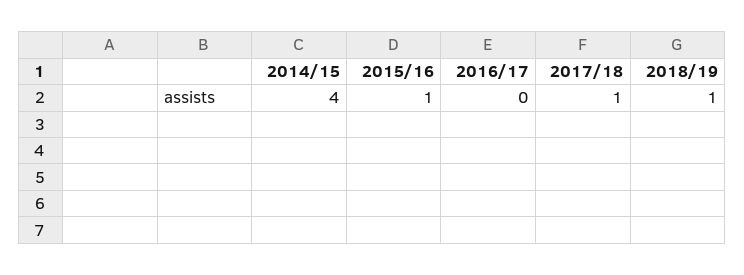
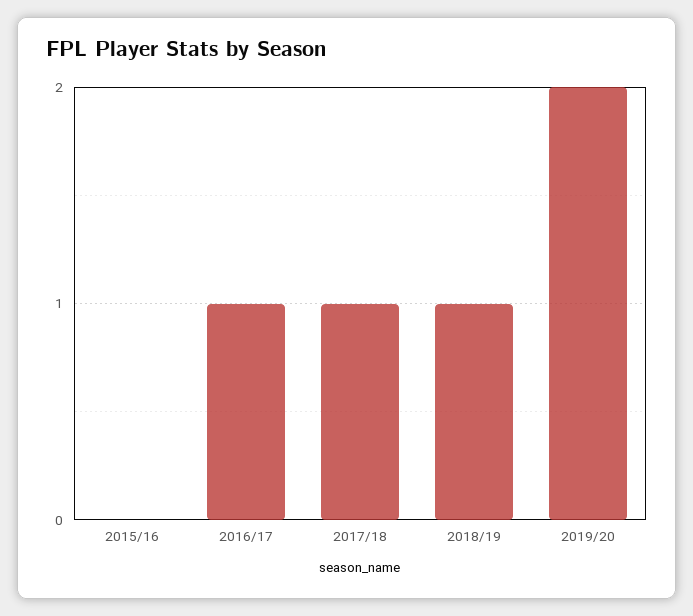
2014/15: 4 -> none
2015/16: 1 -> 0
2016/17: 0 -> 1
2019/20: none -> 2

